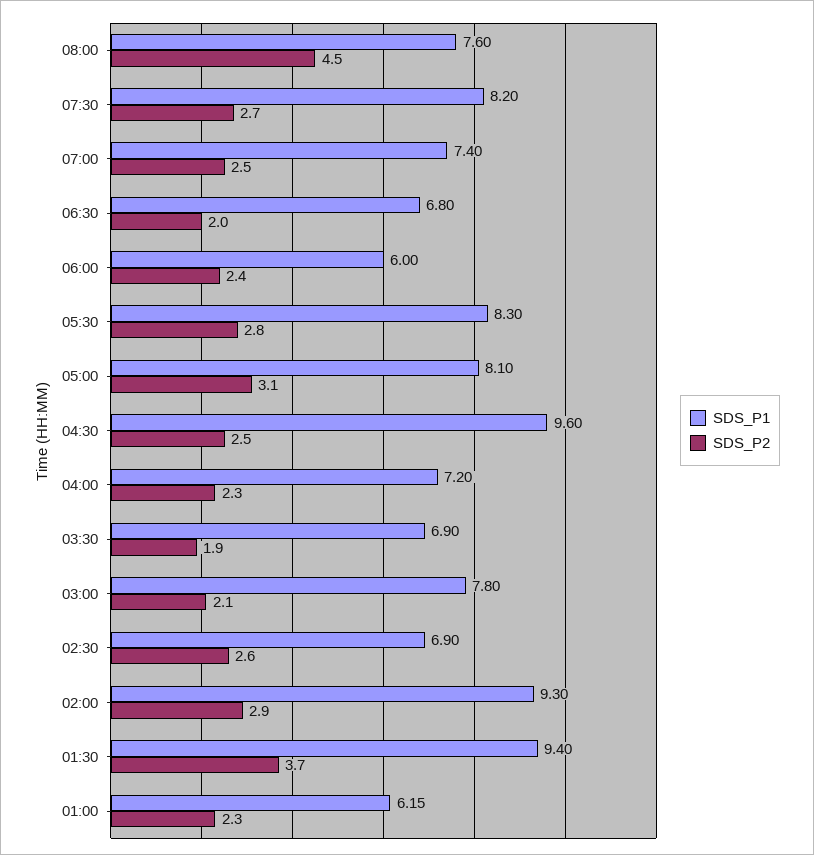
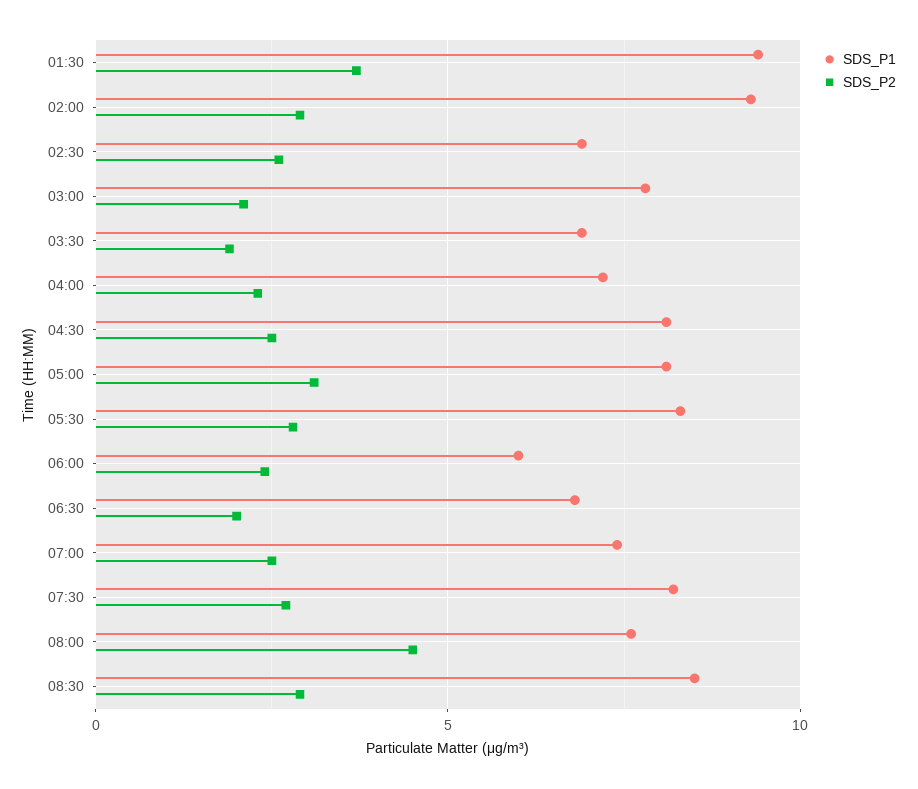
SDS_P1, 04:30: 9.6 -> 8
SDS_P1, 01:00: 6.15 -> none
SDS_P2, 01:00: 2.3 -> none
SDS_P1, 08:30: none -> 8.5
SDS_P2, 08:30: none -> 3

